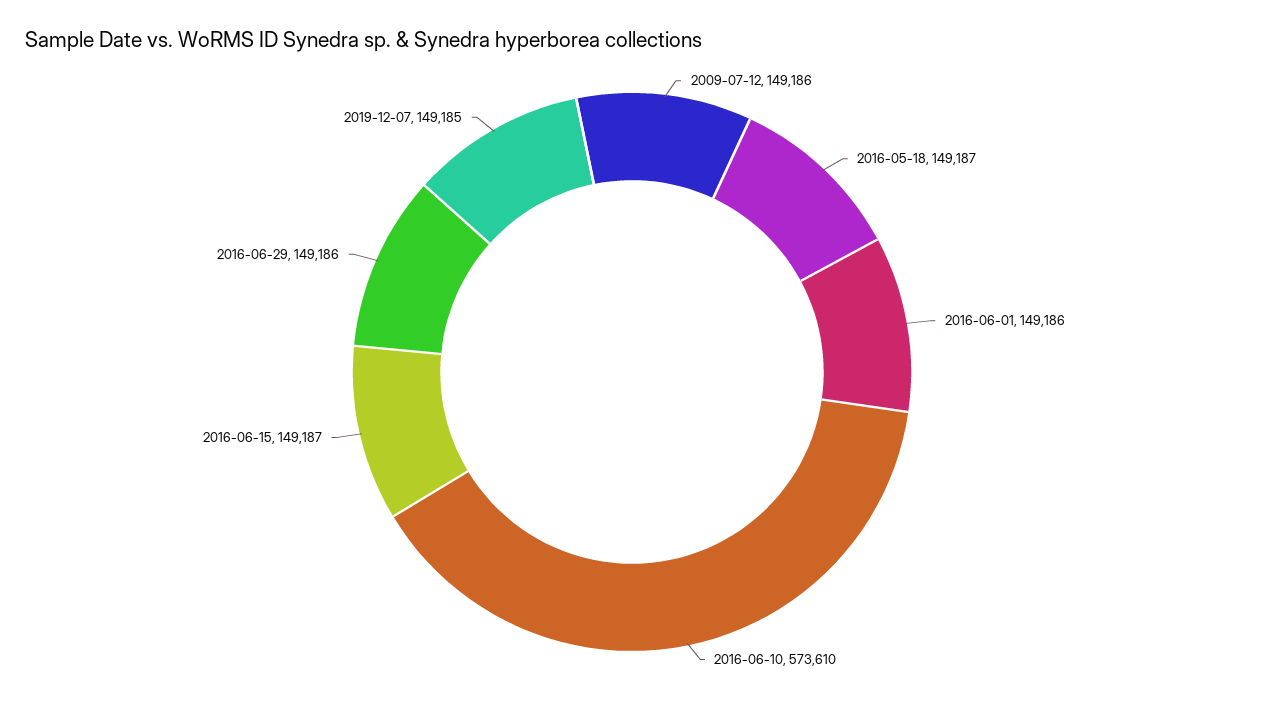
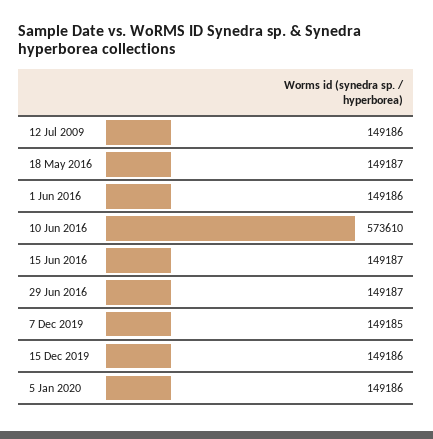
2016-06-29: 149186 -> 149187
15 Dec 2019: none -> 149186
5 Jan 2020: none -> 149186

